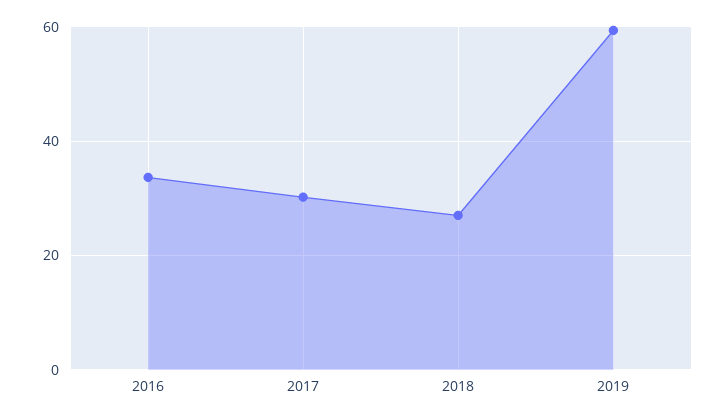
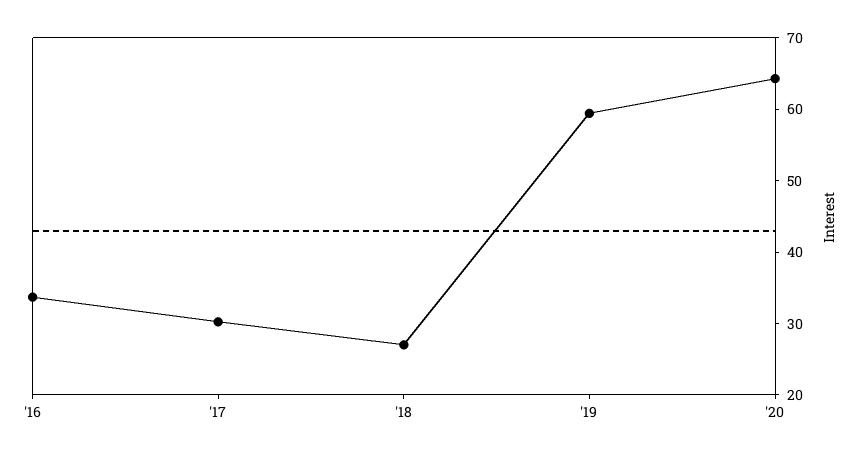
'20: none -> 64

